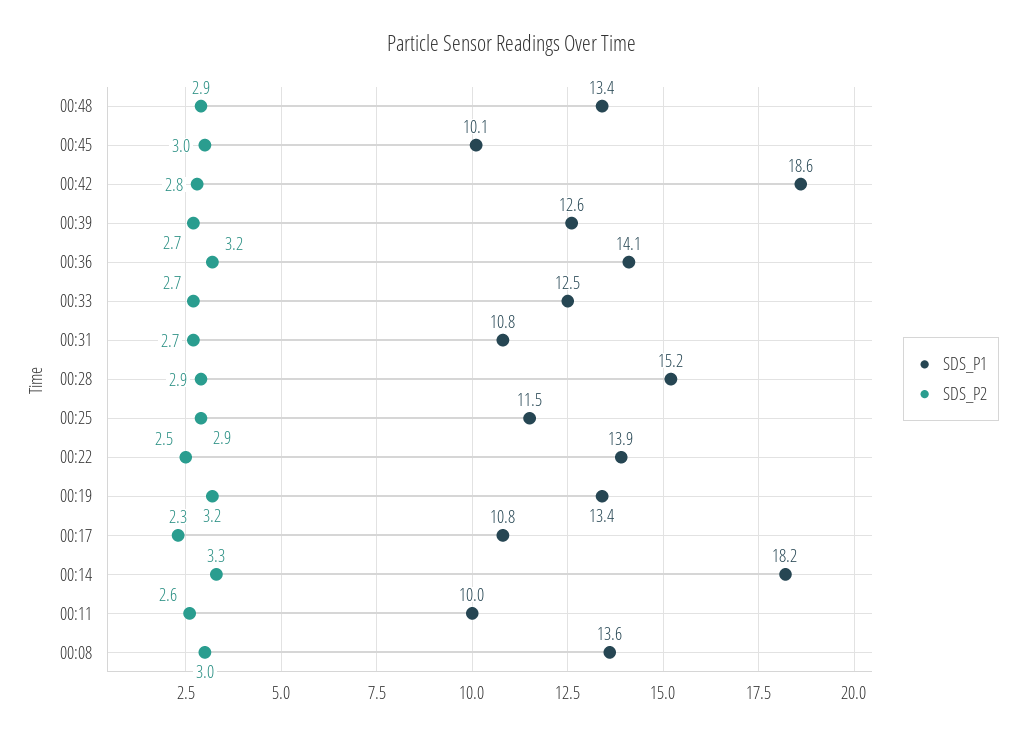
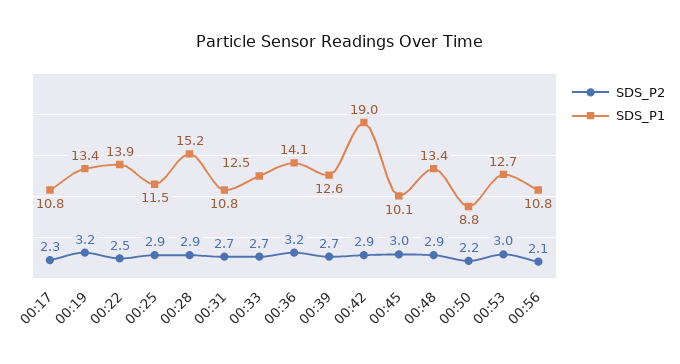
SDS_P1, 00:42: 18.6 -> 19
SDS_P2, 00:42: 2.8 -> 2.9
SDS_P1, 00:14: 18.2 -> none
SDS_P2, 00:14: 3.3 -> none
SDS_P1, 00:11: 10 -> none
SDS_P2, 00:11: 2.6 -> none
SDS_P1, 00:08: 13.6 -> none
SDS_P2, 00:08: 3 -> none
SDS_P2, 00:50: none -> 2.2
SDS_P1, 00:50: none -> 8.8
SDS_P2, 00:53: none -> 3
SDS_P1, 00:53: none -> 12.7
SDS_P2, 00:56: none -> 2.1
SDS_P1, 00:56: none -> 10.8

